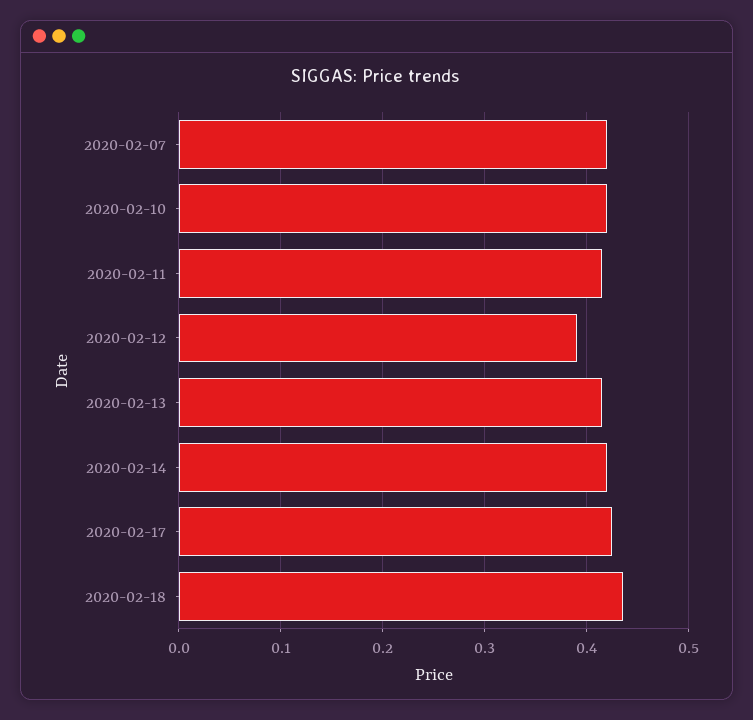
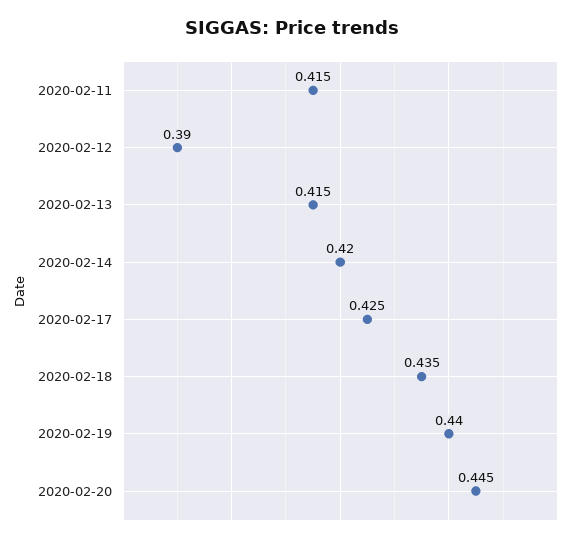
2020-02-07: 0.42 -> none
2020-02-10: 0.42 -> none
2020-02-19: none -> 0.44
2020-02-20: none -> 0.445

